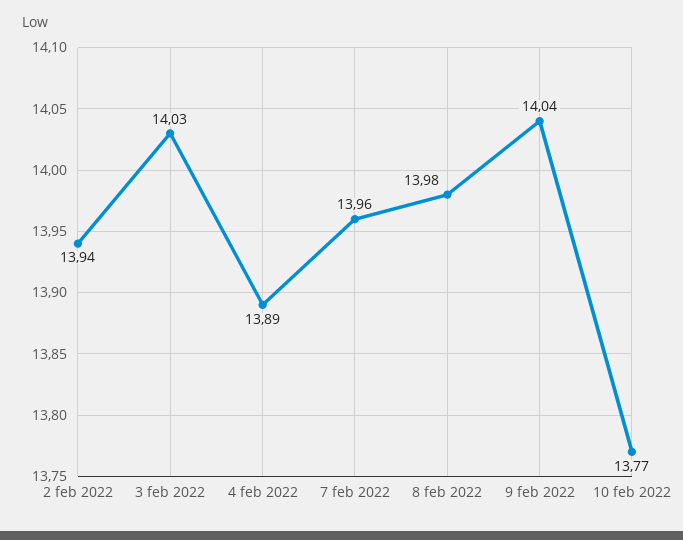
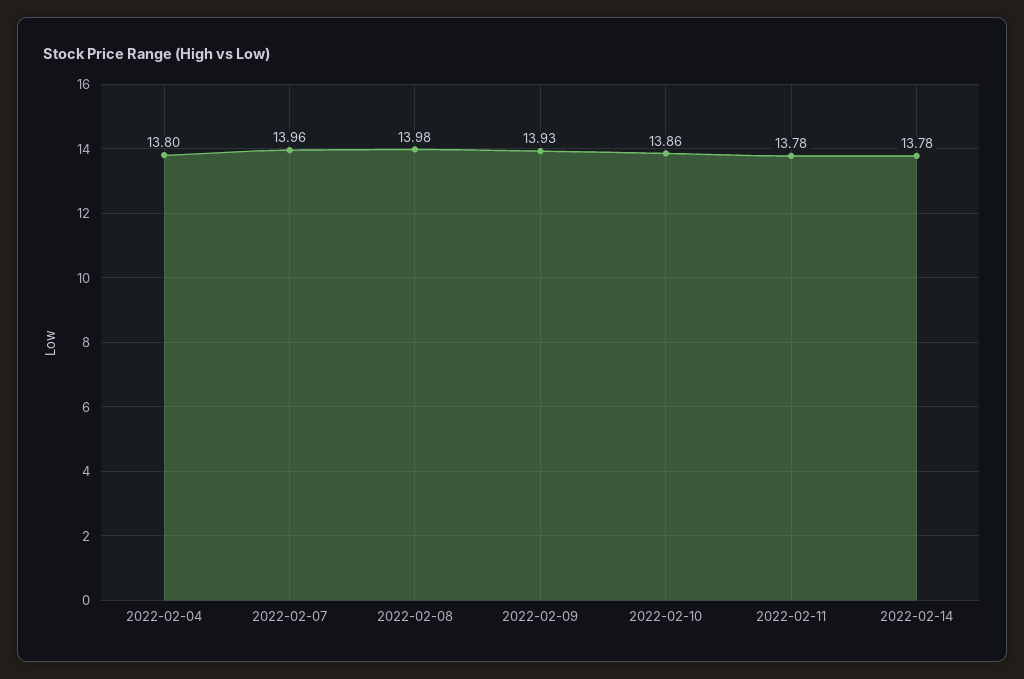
2 feb 2022: 13.94 -> none
3 feb 2022: 14.03 -> none
4 feb 2022: 13.89 -> 13.8
9 feb 2022: 14.04 -> 13.93
10 feb 2022: 13.77 -> 13.86
2022-02-11: none -> 13.78
2022-02-14: none -> 13.78

